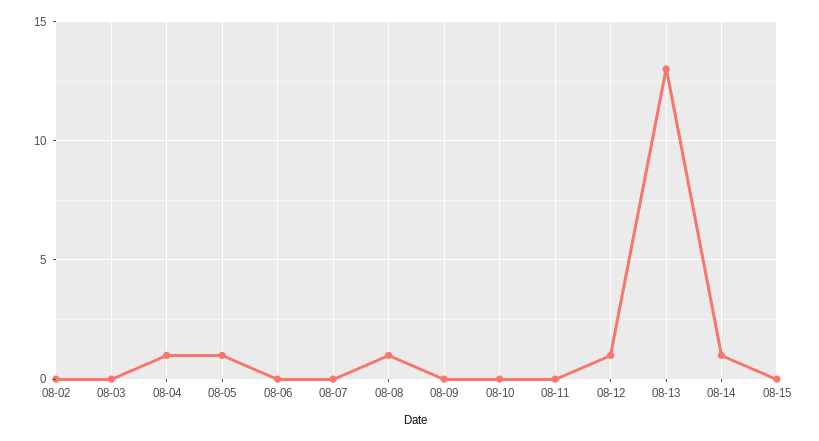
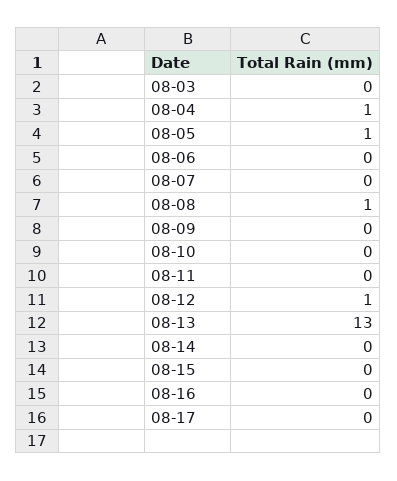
08-02: 0 -> none
08-14: 1 -> 0
08-16: none -> 0
08-17: none -> 0

